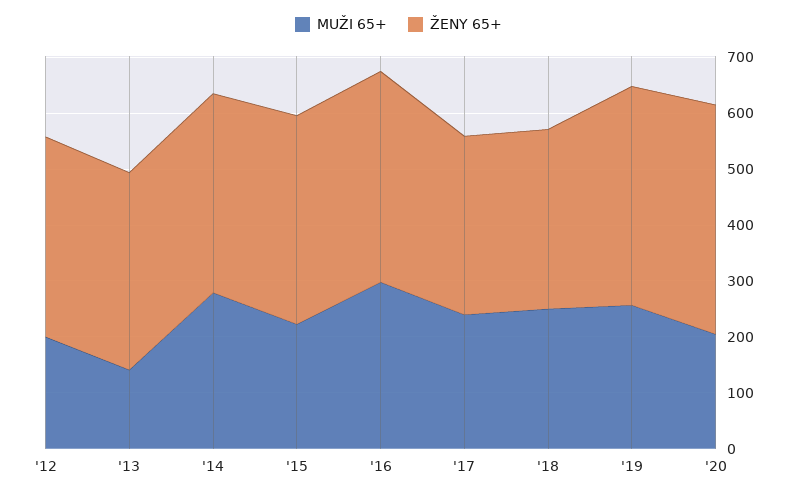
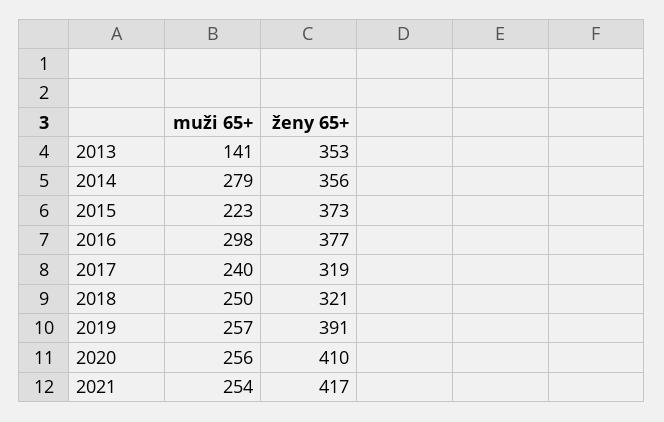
MUŽI 65+, '12: 200 -> none
ŽENY 65+, '12: 360 -> none
MUŽI 65+, '20: 200 -> 256
MUŽI 65+, 2021: none -> 254
ŽENY 65+, 2021: none -> 417

